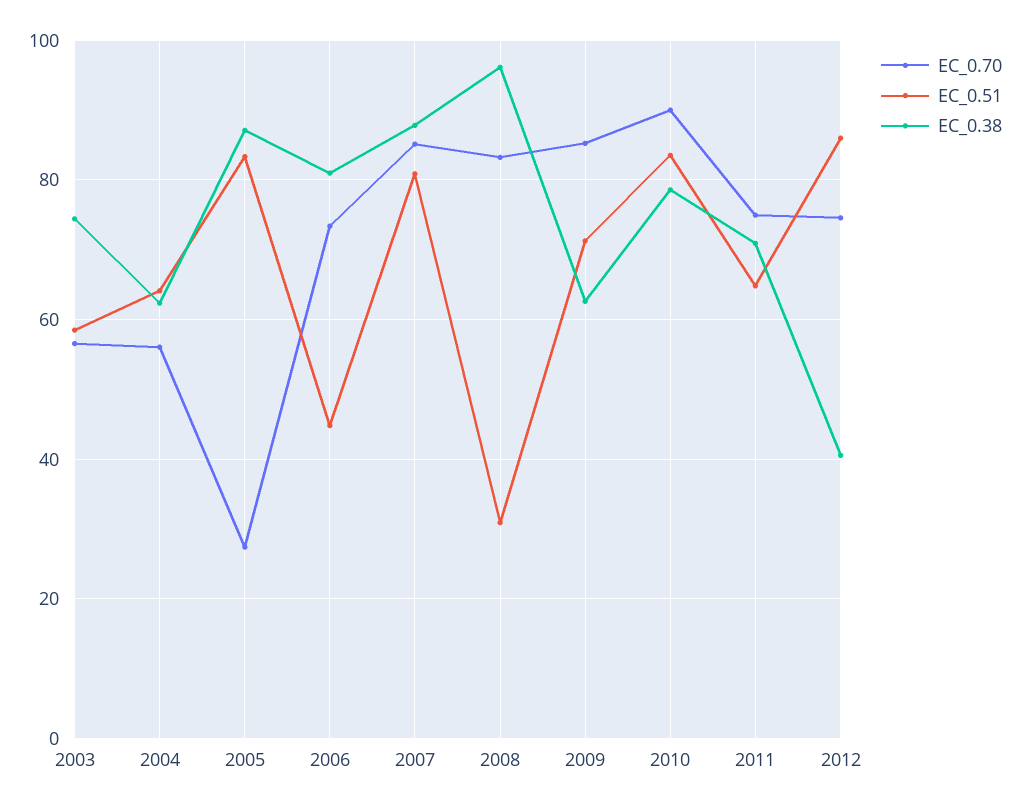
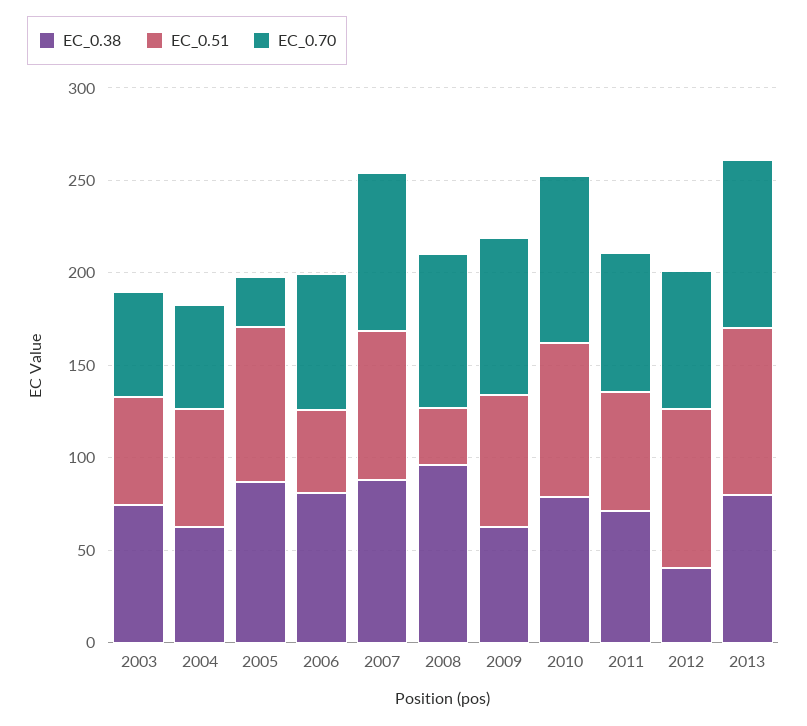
EC_0.38, 2013: none -> 80
EC_0.51, 2013: none -> 90
EC_0.70, 2013: none -> 90

